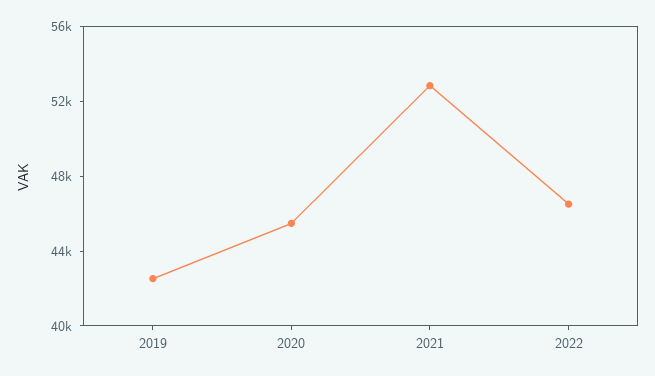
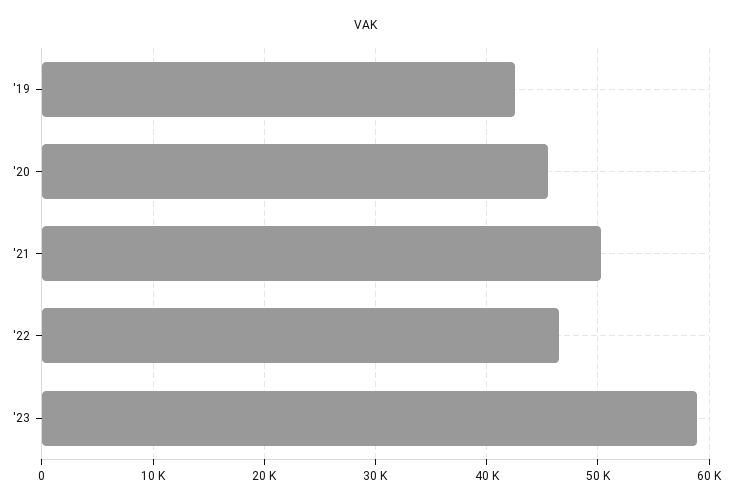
2021: 53000 -> 50000
'23: none -> 59000

